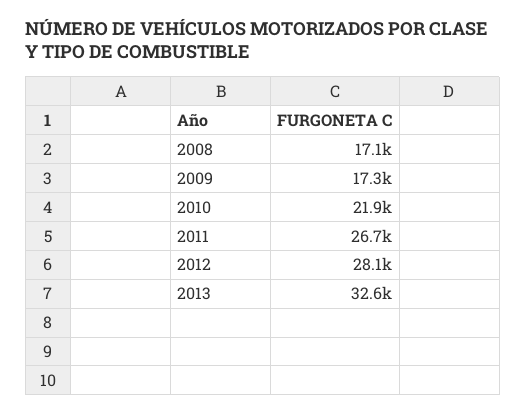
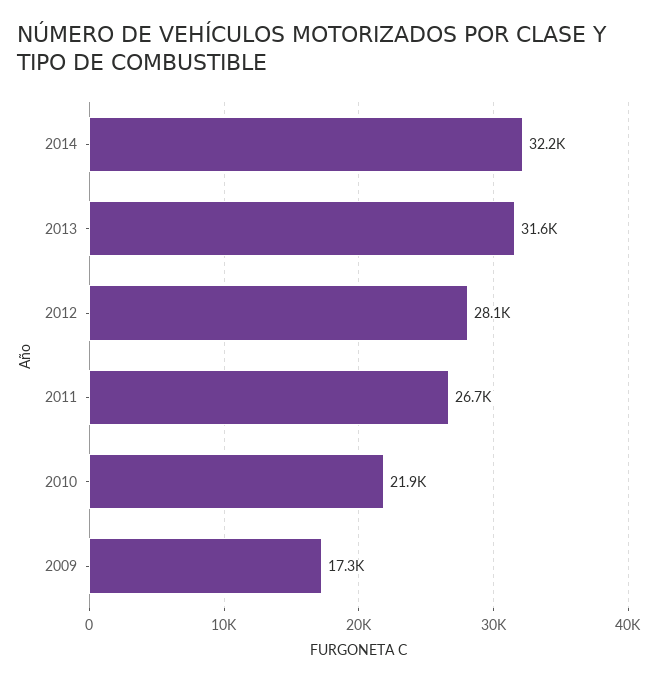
2008: 17100 -> none
2013: 32600 -> 31600
2014: none -> 32200

